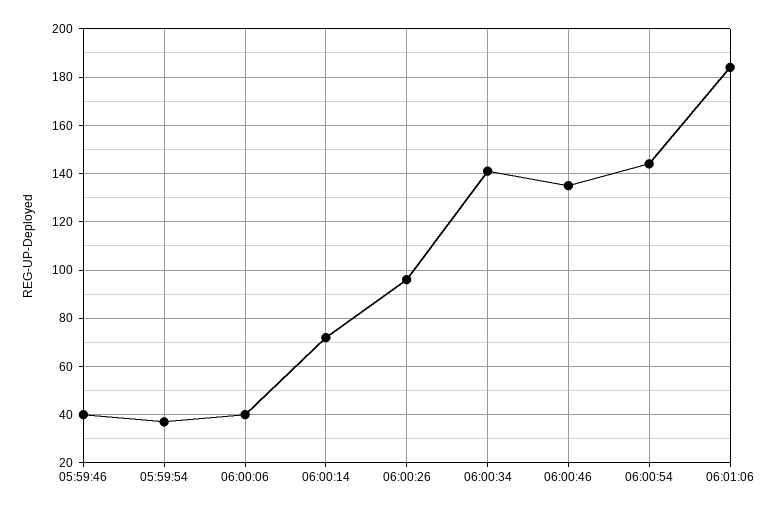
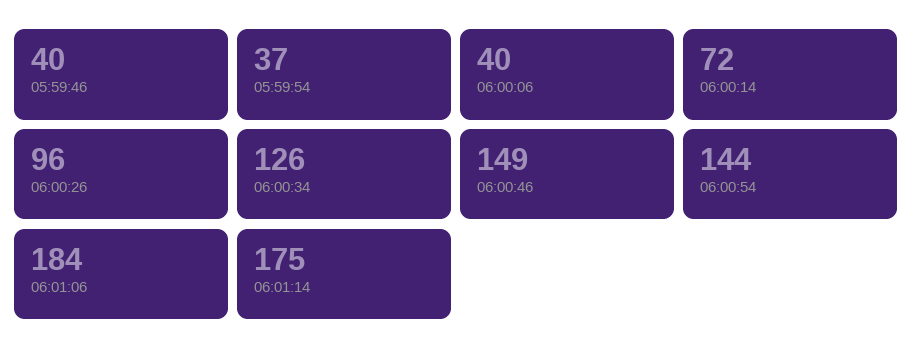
06:00:34: 140 -> 126
06:00:46: 135 -> 149
06:01:14: none -> 175

